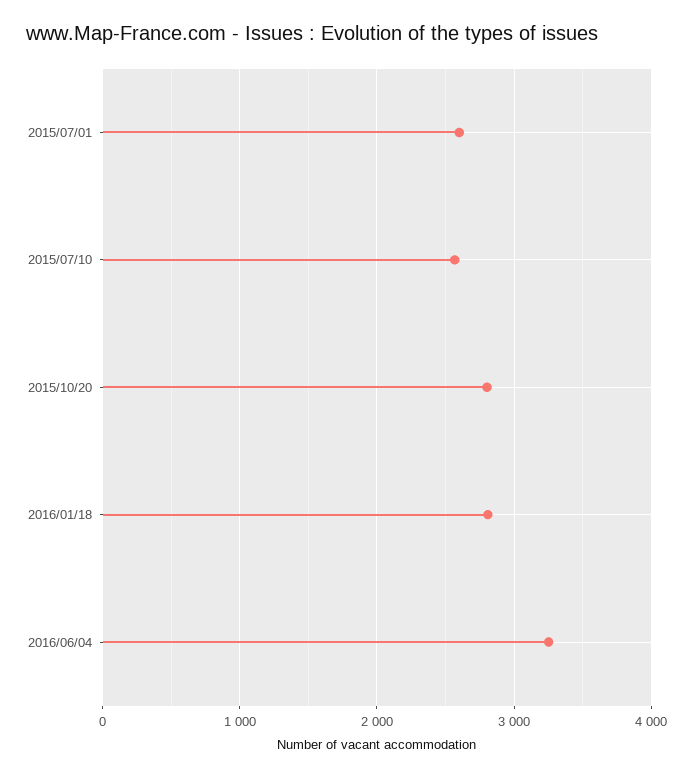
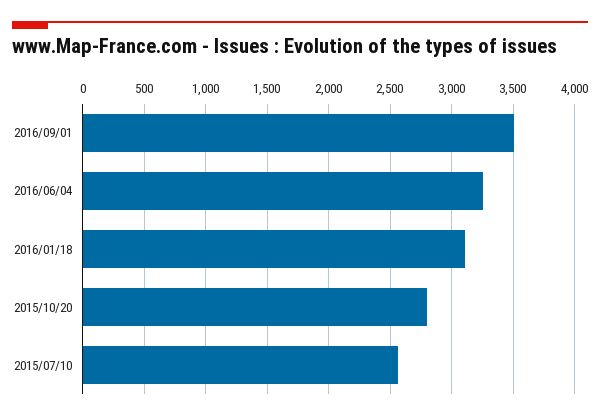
2015/07/01: 2600 -> none
2016/01/18: 2800 -> 3100
2016/09/01: none -> 3500

